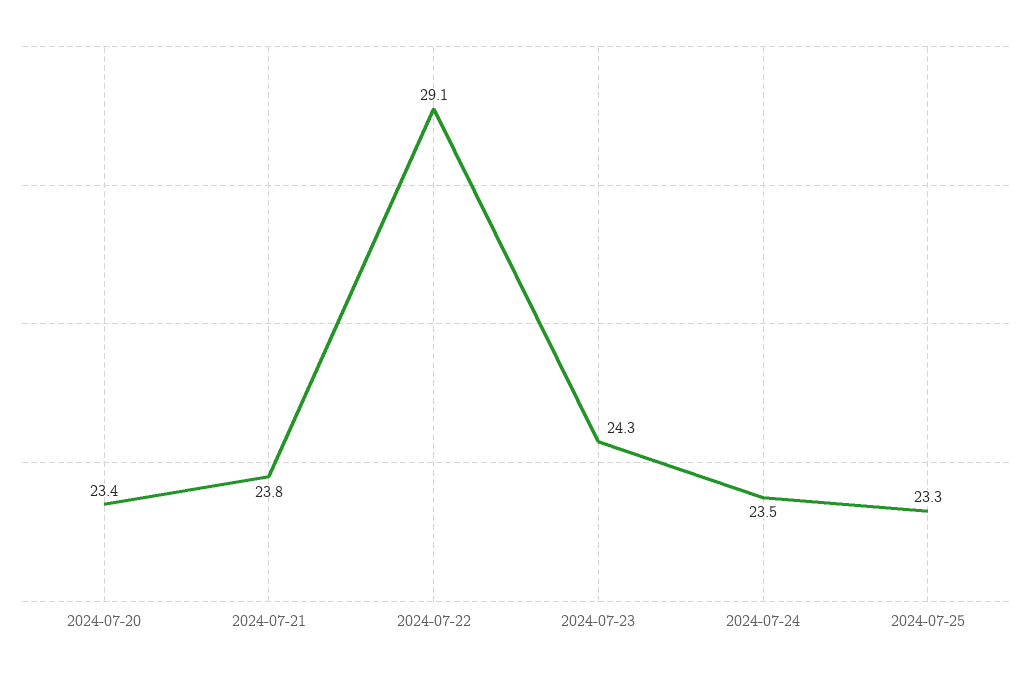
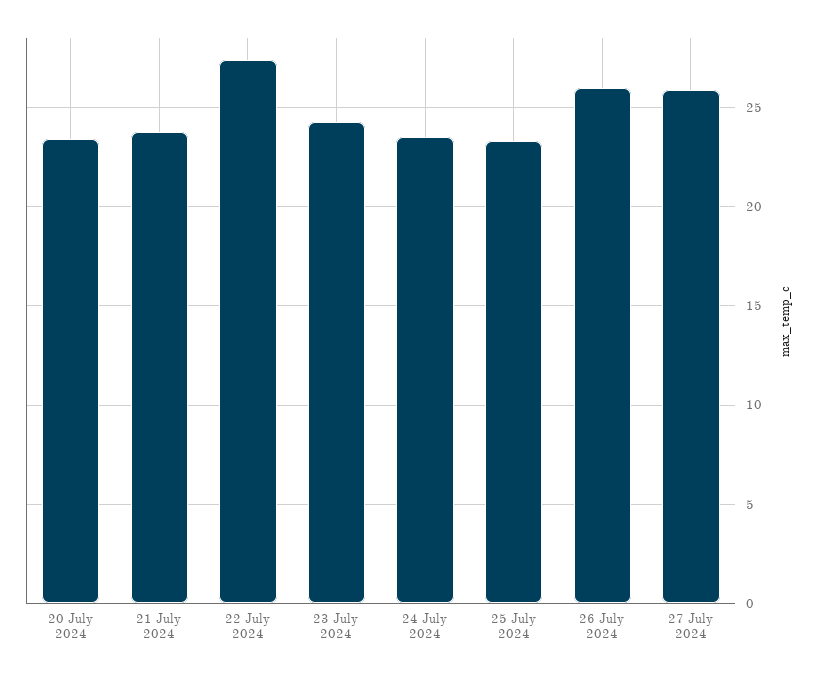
2024-07-22: 29.1 -> 27.5
26 July 2024: none -> 26
27 July 2024: none -> 26

